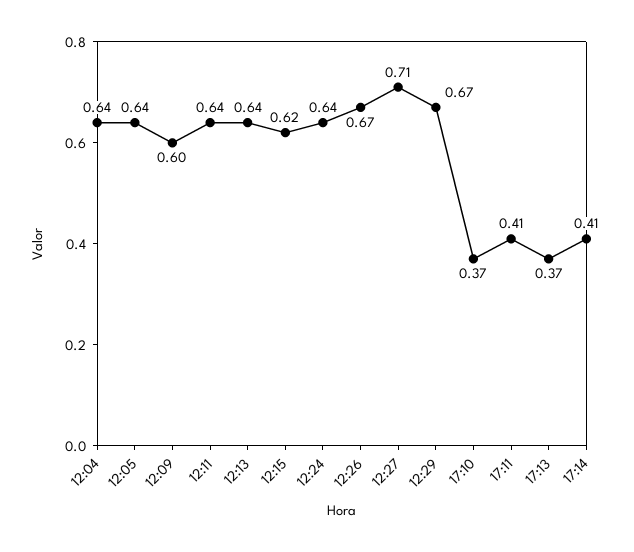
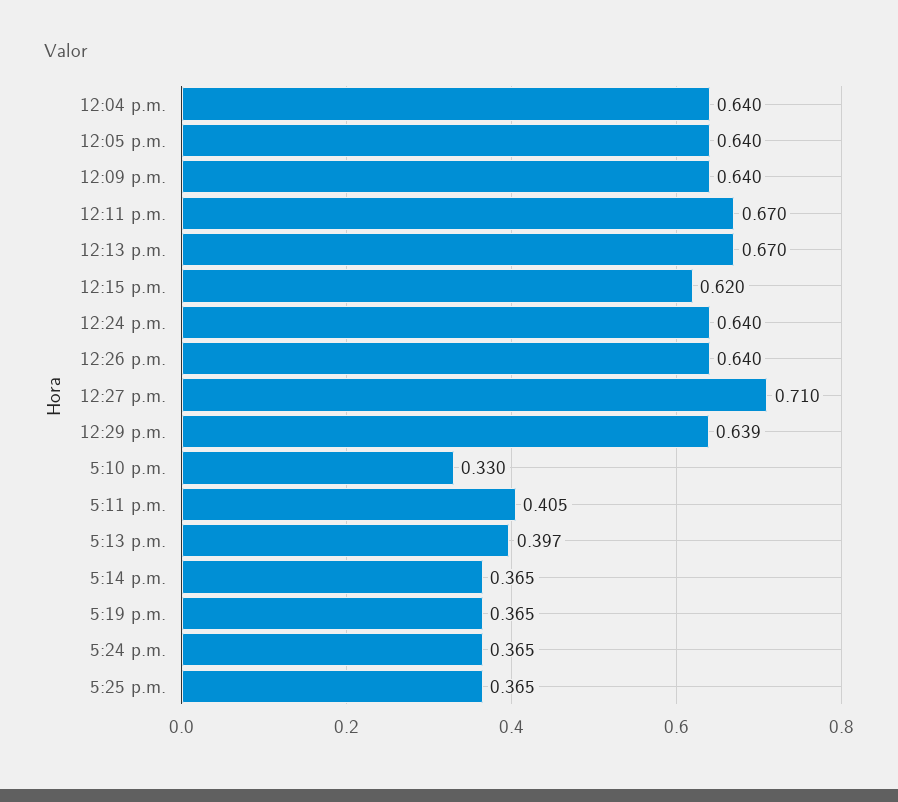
12:09: 0.6 -> 0.64
12:11: 0.64 -> 0.67
12:13: 0.64 -> 0.67
12:26: 0.67 -> 0.64
12:29: 0.67 -> 0.639
17:10: 0.37 -> 0.33
17:13: 0.37 -> 0.397
17:14: 0.41 -> 0.365
5:19 p.m.: none -> 0.365
5:24 p.m.: none -> 0.365
5:25 p.m.: none -> 0.365

